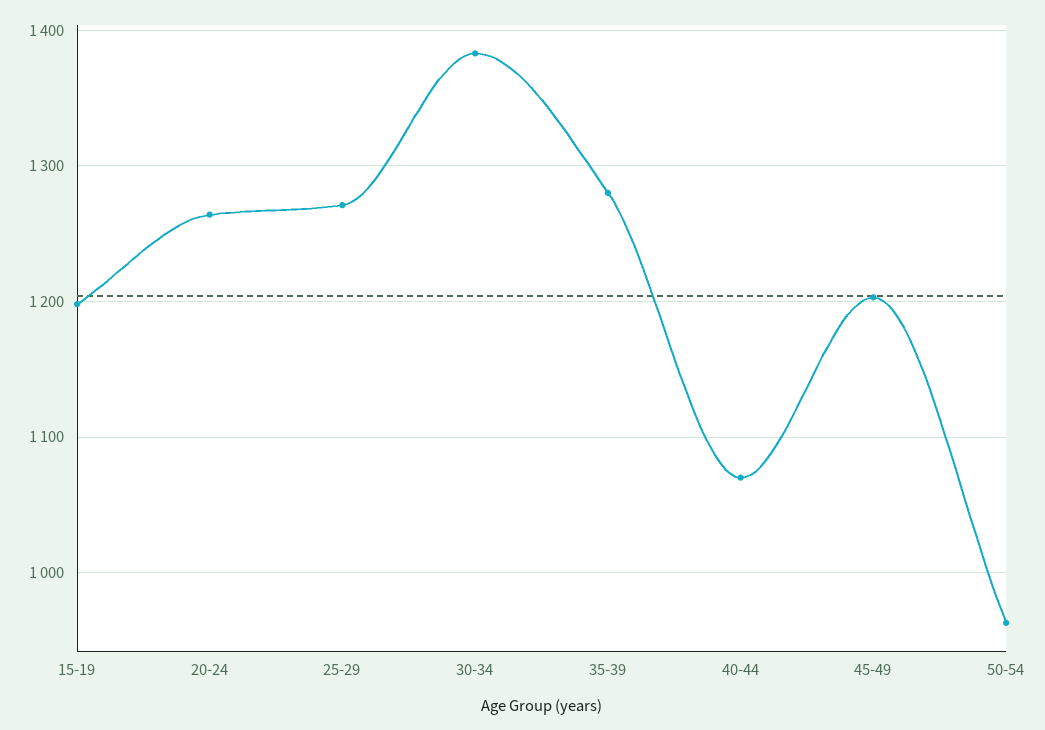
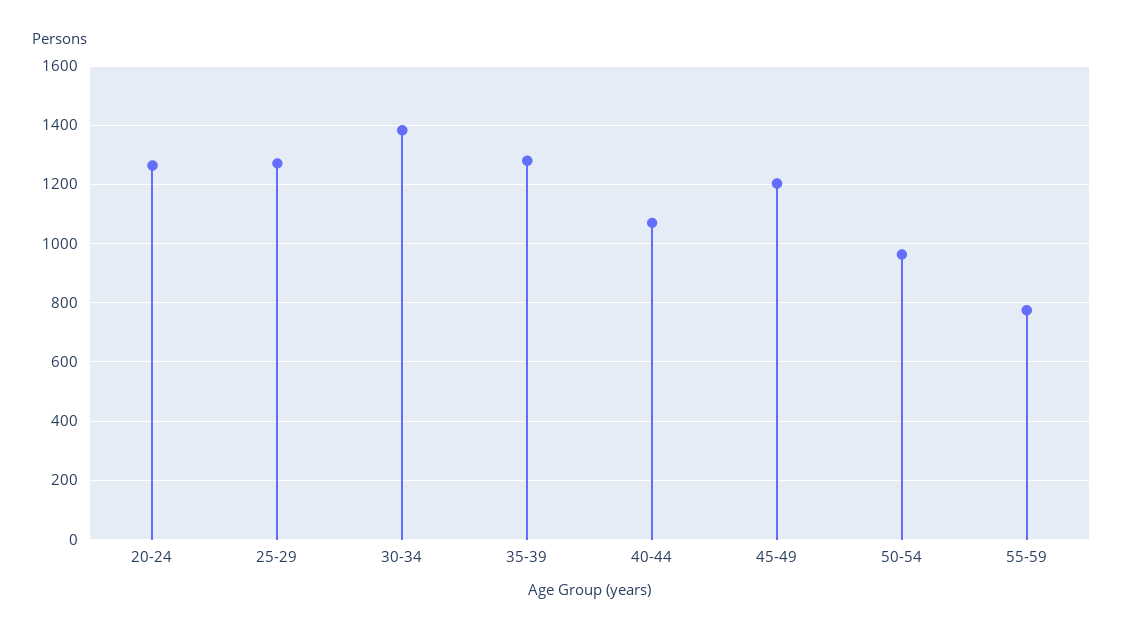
15-19: 1200 -> none
55-59: none -> 775

